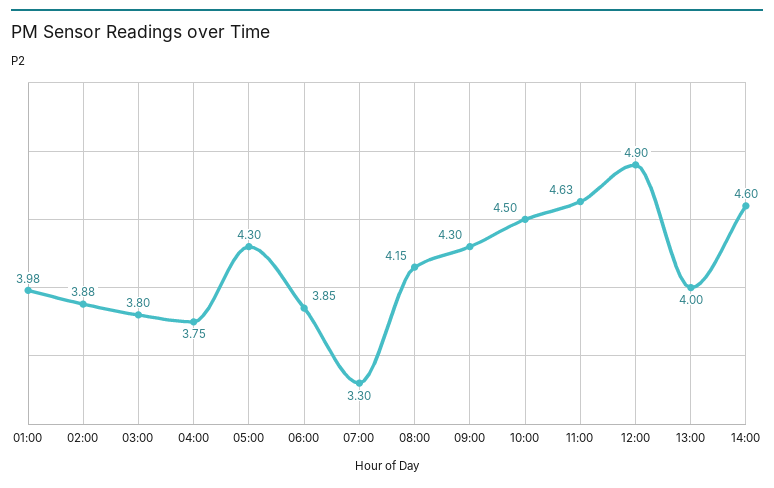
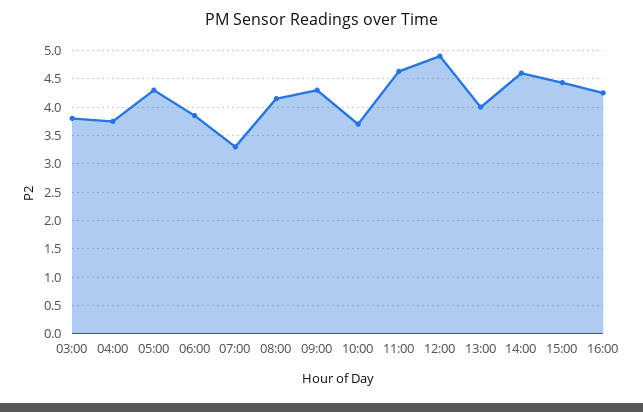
01:00: 3.98 -> none
02:00: 3.88 -> none
10:00: 4.5 -> 3.75
15:00: none -> 4.5
16:00: none -> 4.25

